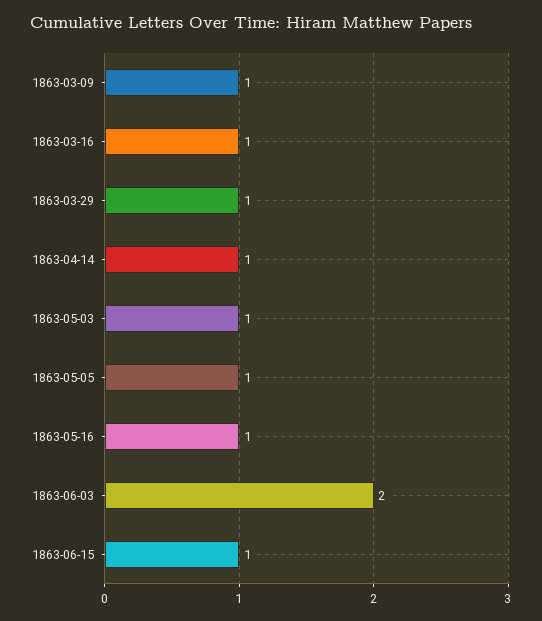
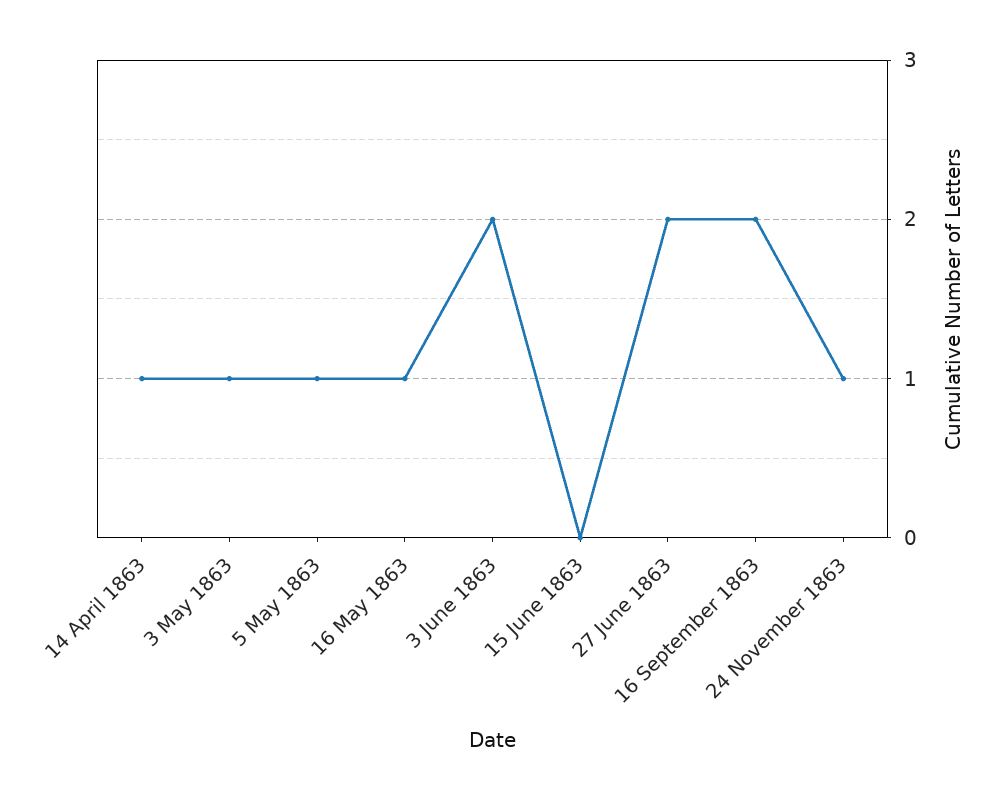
1863-03-09: 1 -> none
1863-03-16: 1 -> none
1863-03-29: 1 -> none
1863-06-15: 1 -> 0
27 June 1863: none -> 2
16 September 1863: none -> 2
24 November 1863: none -> 1

